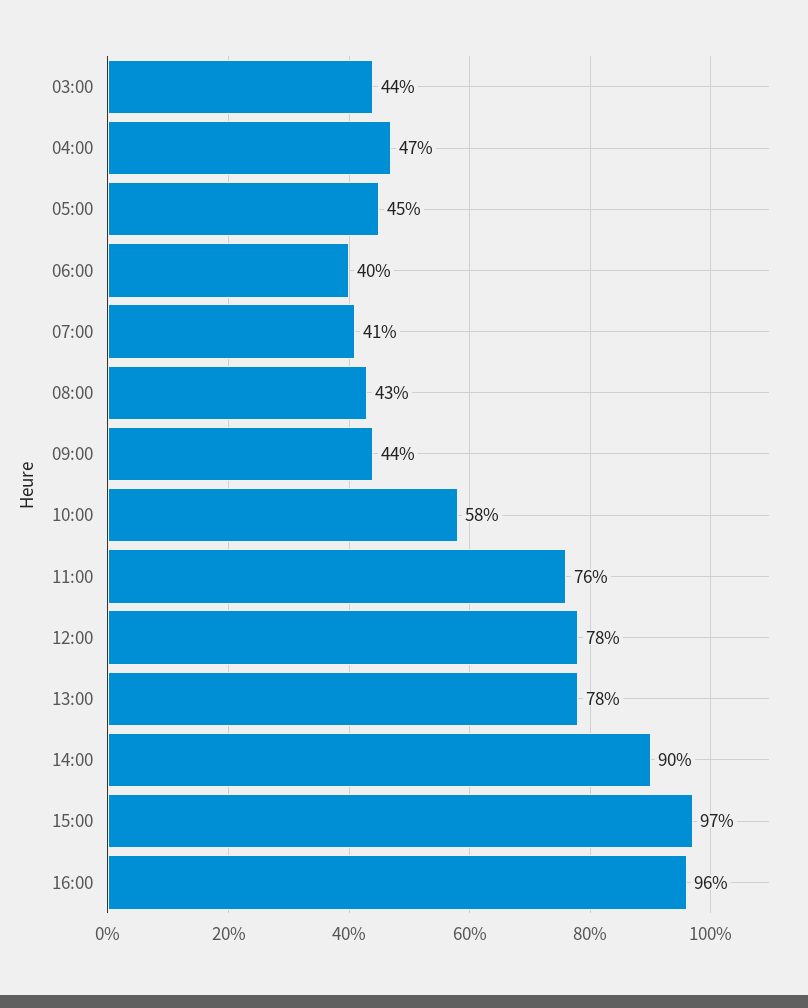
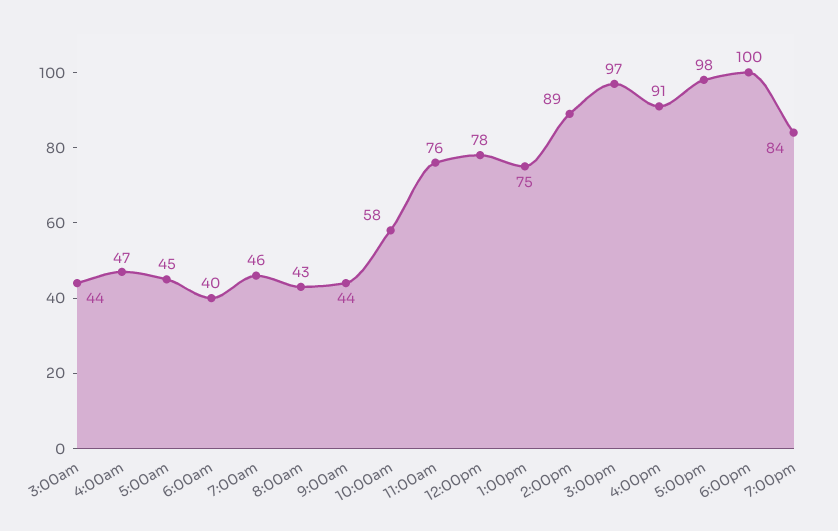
07:00: 41 -> 46
13:00: 78 -> 75
14:00: 90 -> 89
16:00: 96 -> 91
5:00pm: none -> 98
6:00pm: none -> 100
7:00pm: none -> 84

